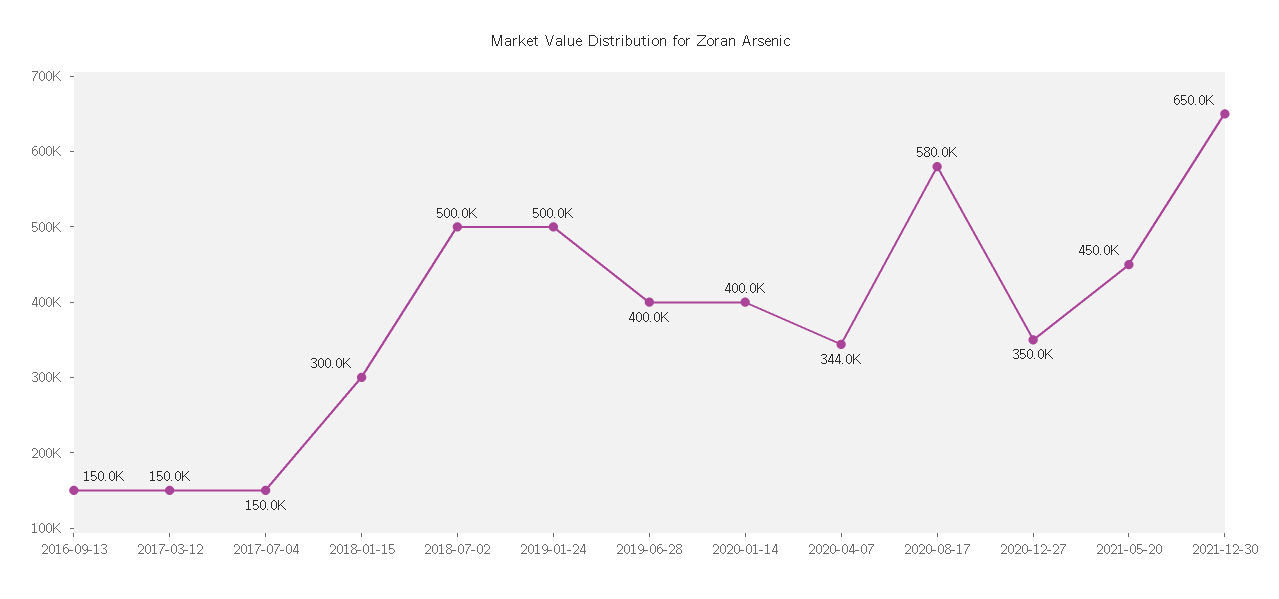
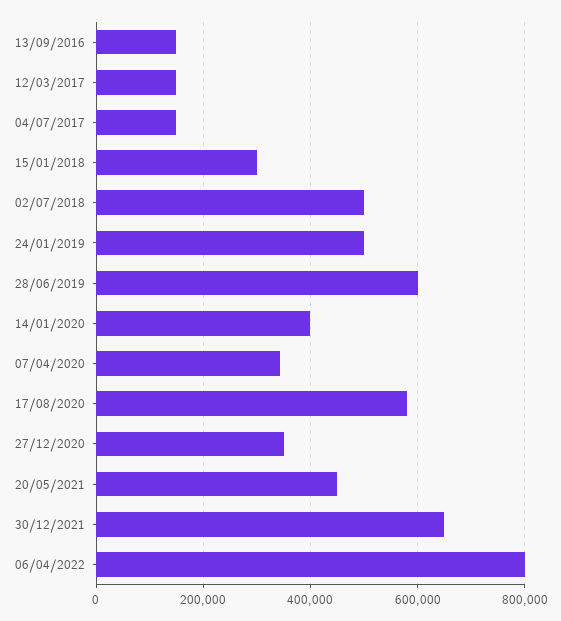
2019-06-28: 400000 -> 600000
06/04/2022: none -> 800000

